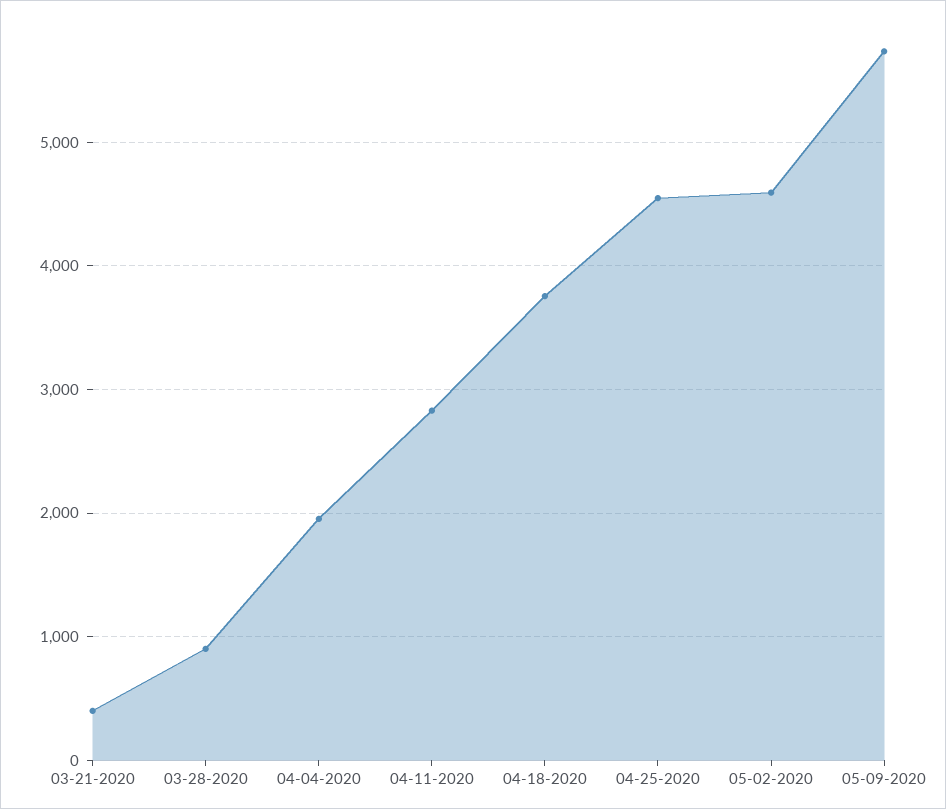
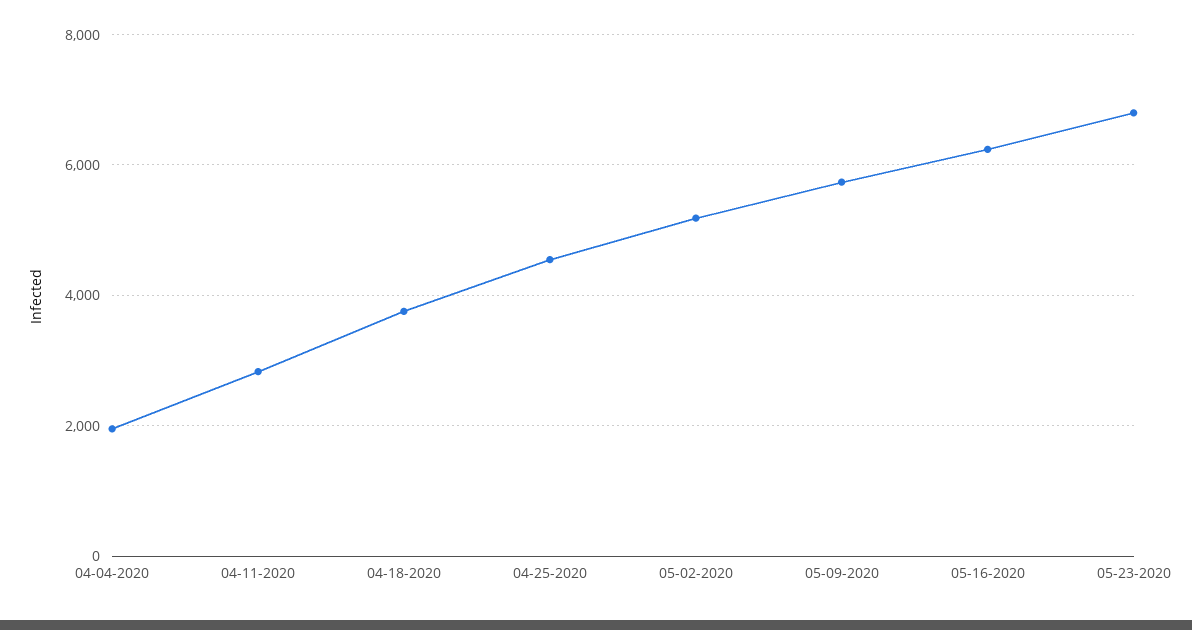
03-21-2020: 400 -> none
03-28-2020: 900 -> none
05-02-2020: 4600 -> 5200
05-16-2020: none -> 6200
05-23-2020: none -> 6800

